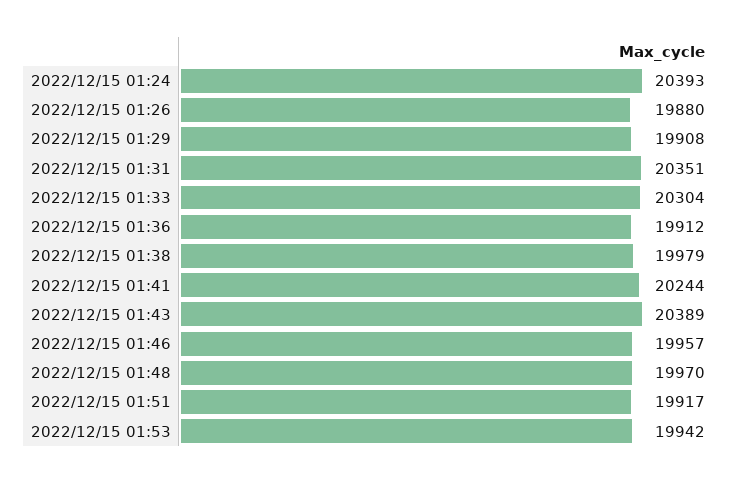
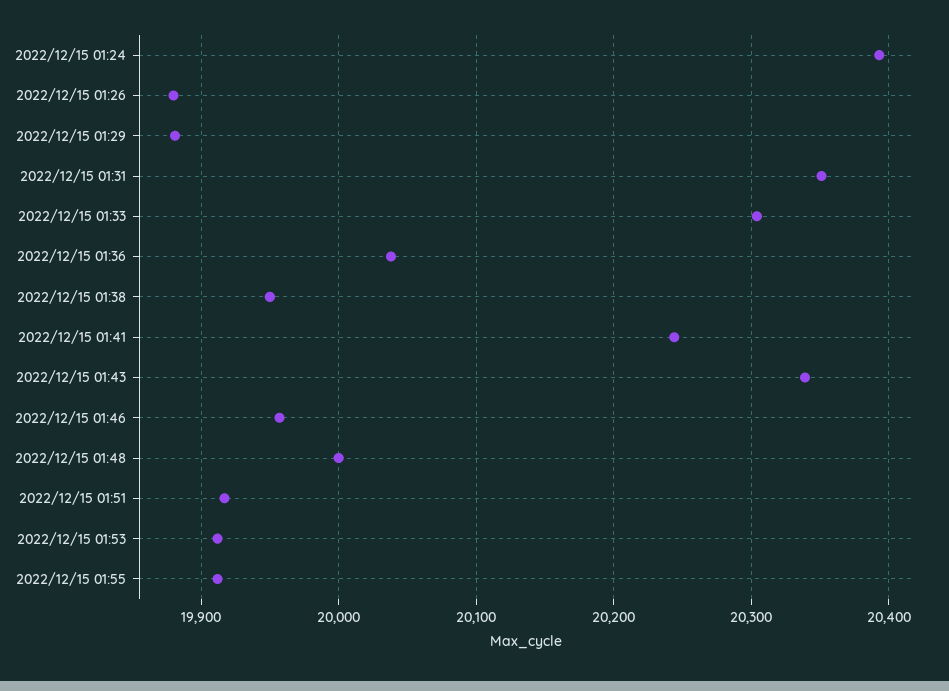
2022/12/15 01:29: 19908 -> 19880
2022/12/15 01:36: 19912 -> 20040
2022/12/15 01:38: 19979 -> 19950
2022/12/15 01:43: 20389 -> 20340
2022/12/15 01:48: 19970 -> 20000
2022/12/15 01:53: 19942 -> 19910
2022/12/15 01:55: none -> 19910

